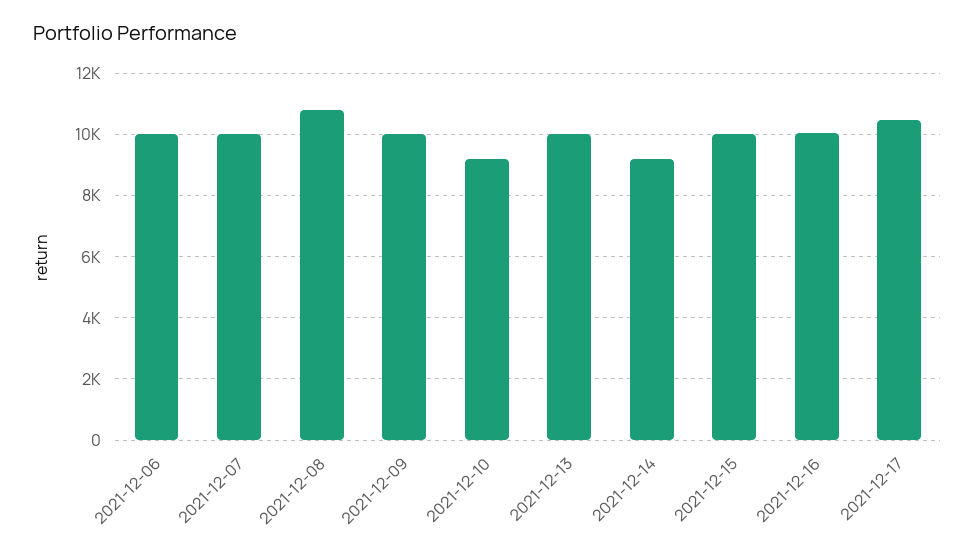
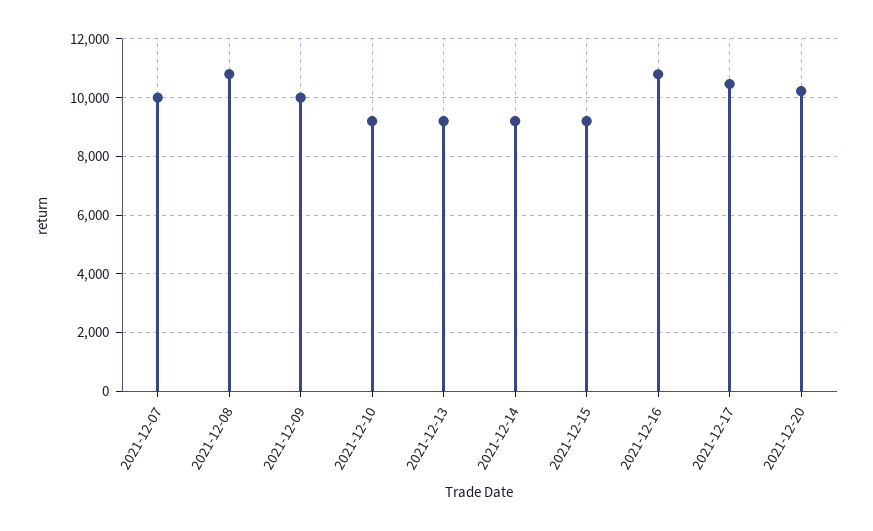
2021-12-06: 10000 -> none
2021-12-13: 10000 -> 9250
2021-12-15: 10000 -> 9250
2021-12-16: 10000 -> 10750
2021-12-20: none -> 10250

